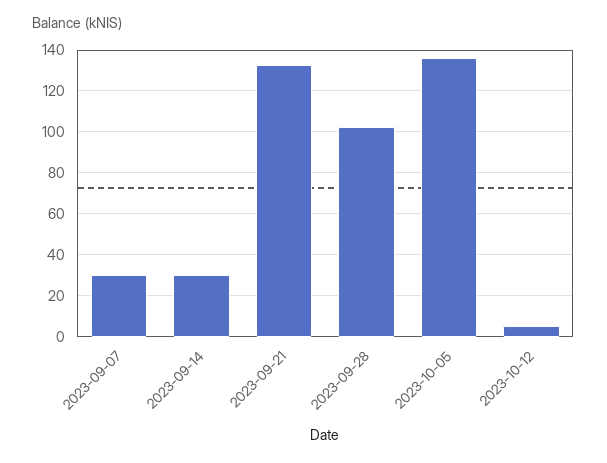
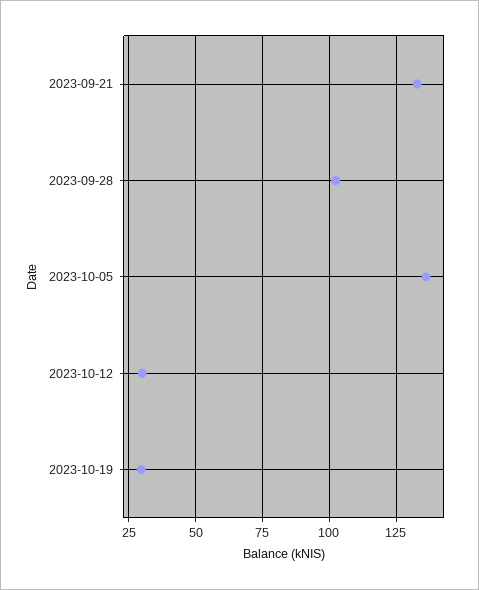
2023-09-07: 30 -> none
2023-09-14: 30 -> none
2023-10-12: 5 -> 30
2023-10-19: none -> 30

